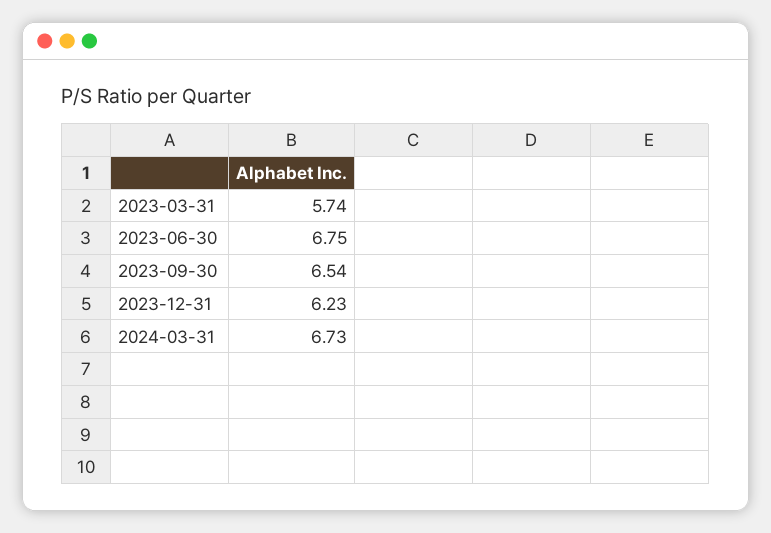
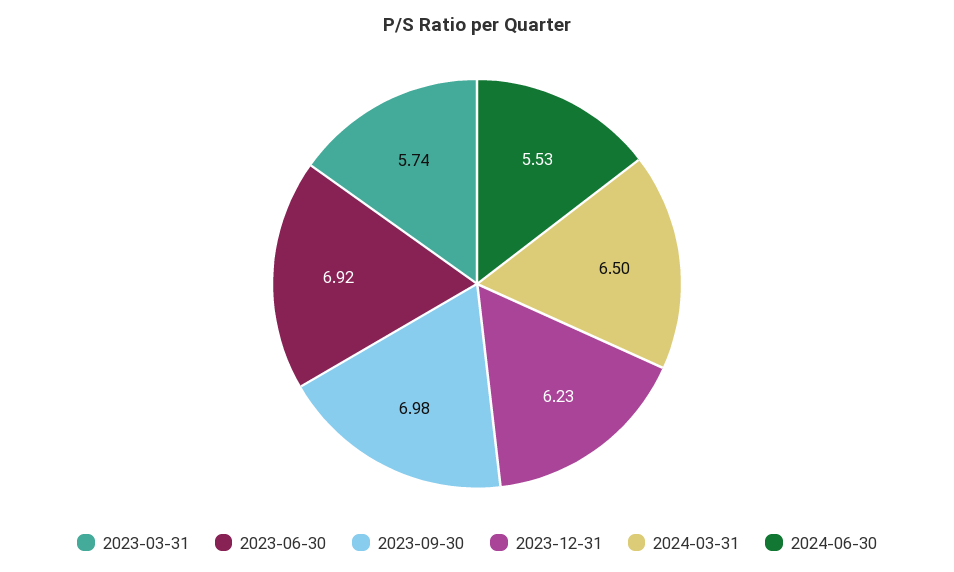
2023-06-30: 6.75 -> 6.92
2023-09-30: 6.54 -> 6.98
2024-03-31: 6.73 -> 6.5
2024-06-30: none -> 5.53

